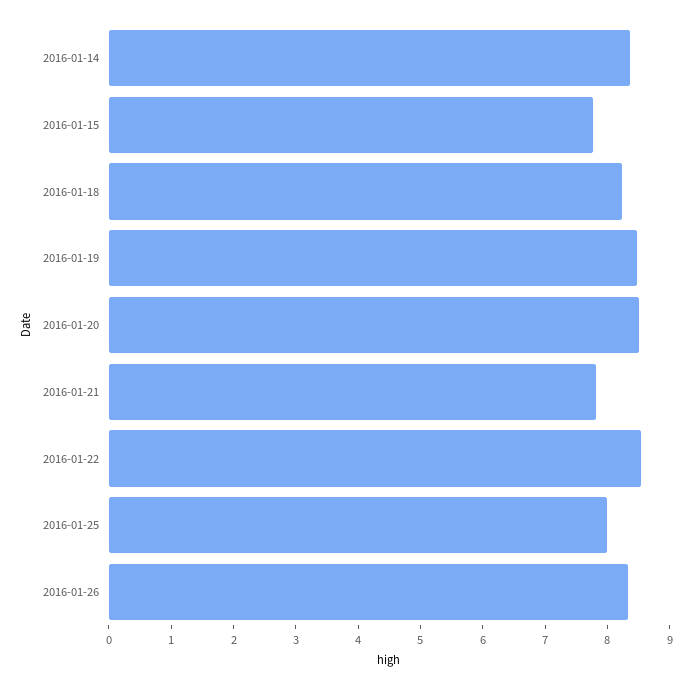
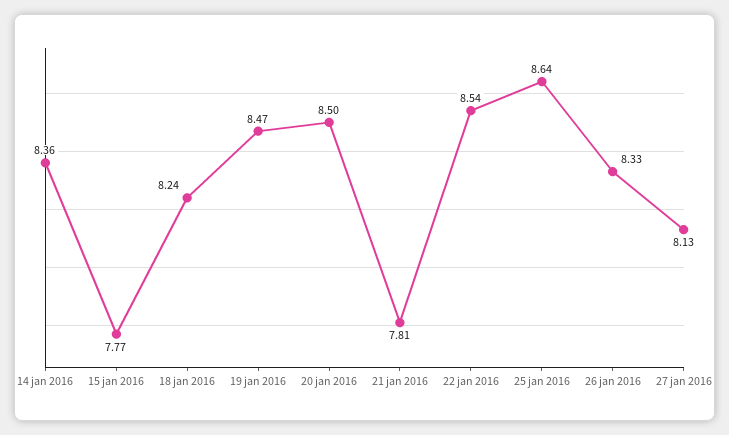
2016-01-25: 8 -> 8.64
27 jan 2016: none -> 8.13

